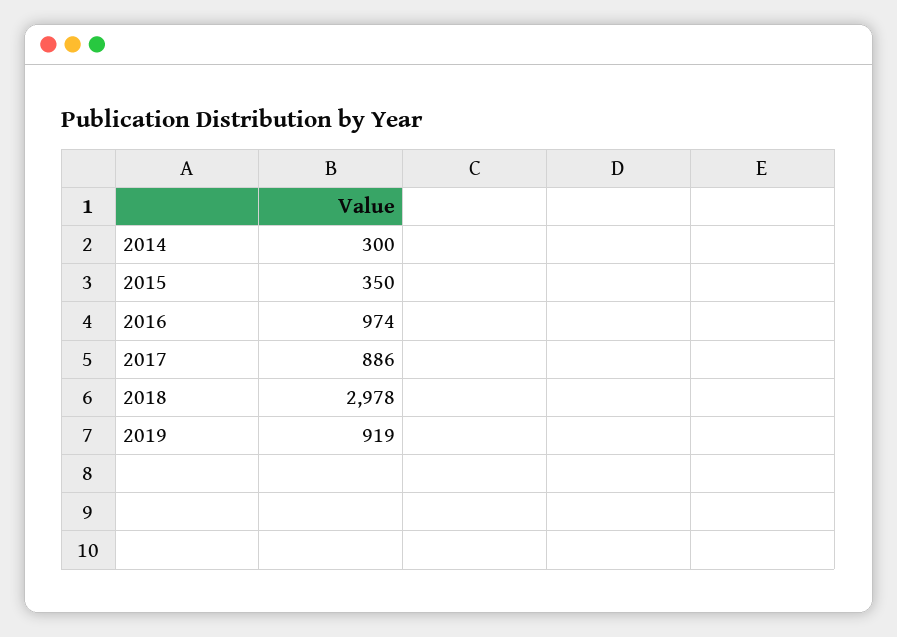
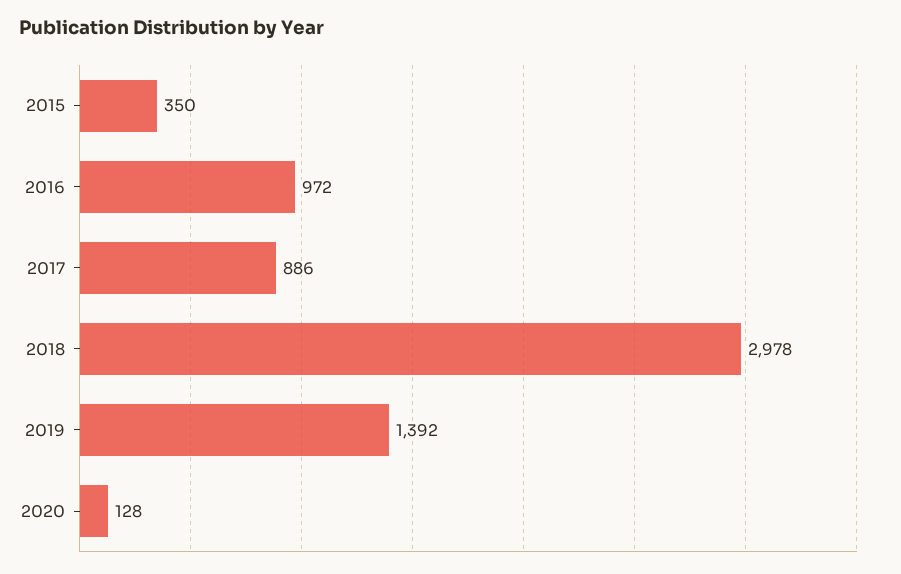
2014: 300 -> none
2016: 974 -> 972
2019: 919 -> 1392
2020: none -> 128

